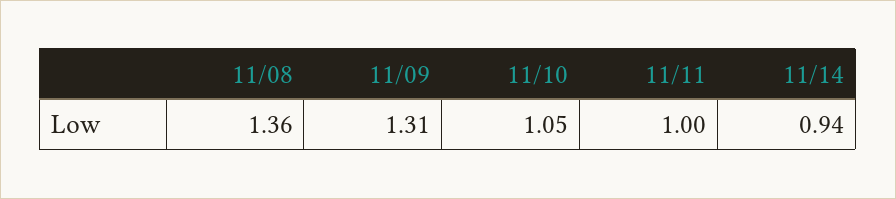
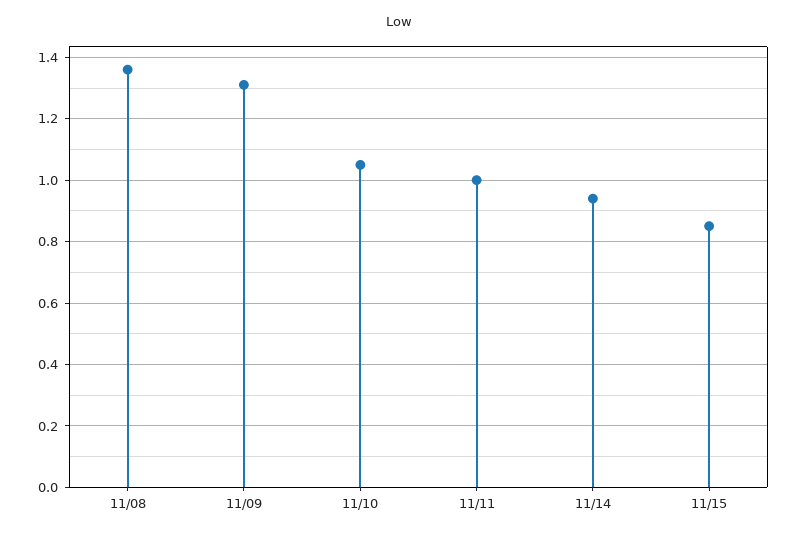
11/15: none -> 0.85

